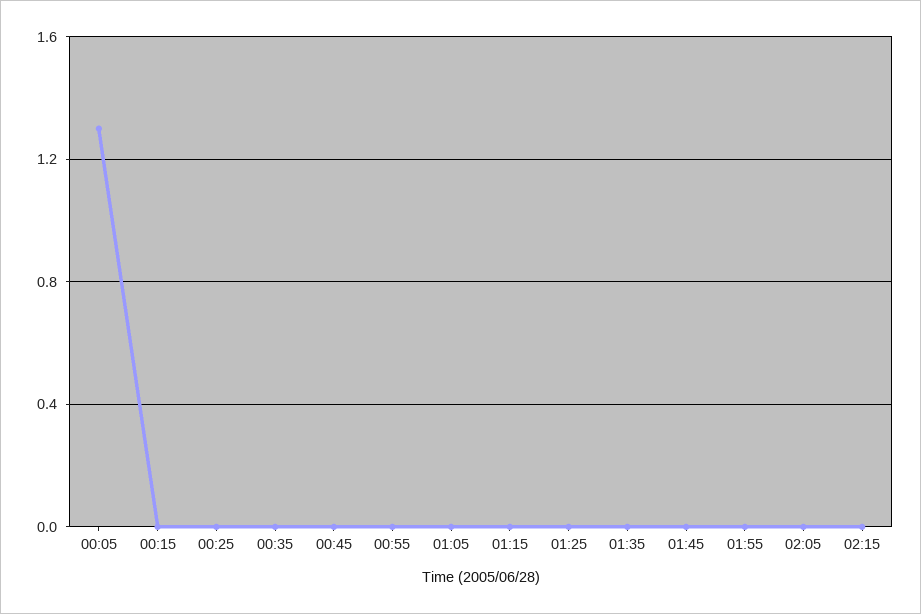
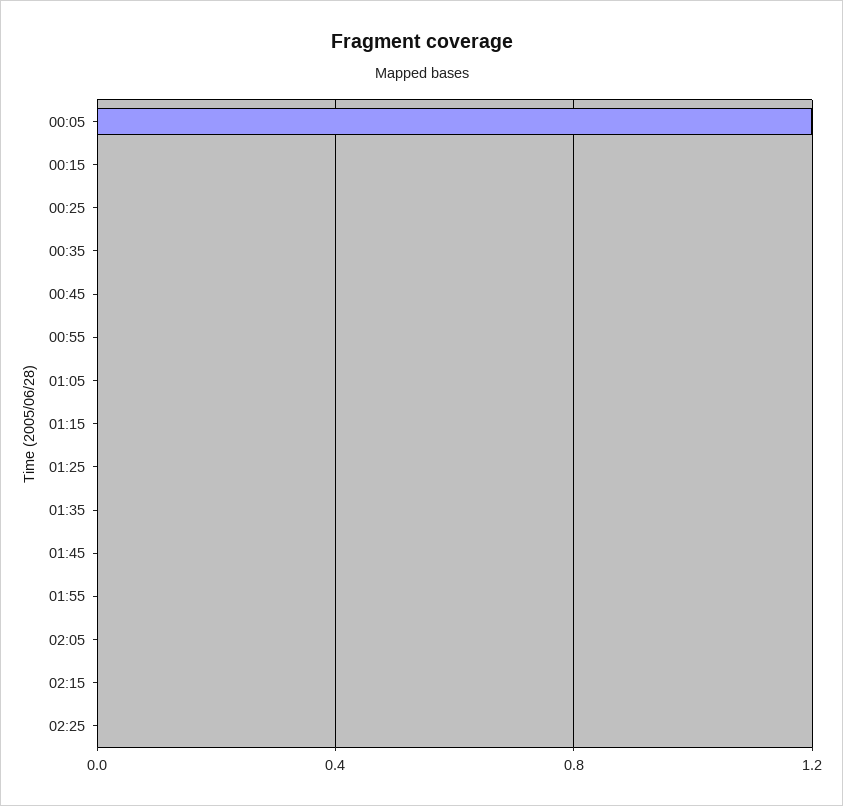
00:05: 1.3 -> 1.2
02:25: none -> 0

